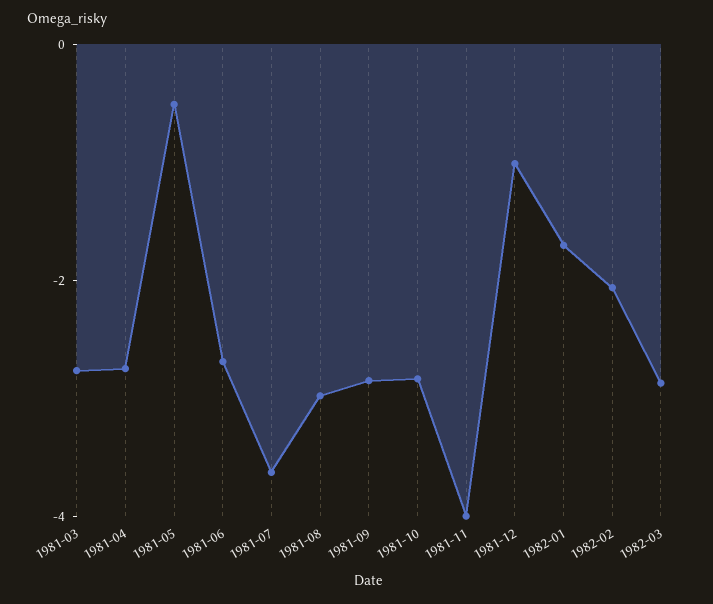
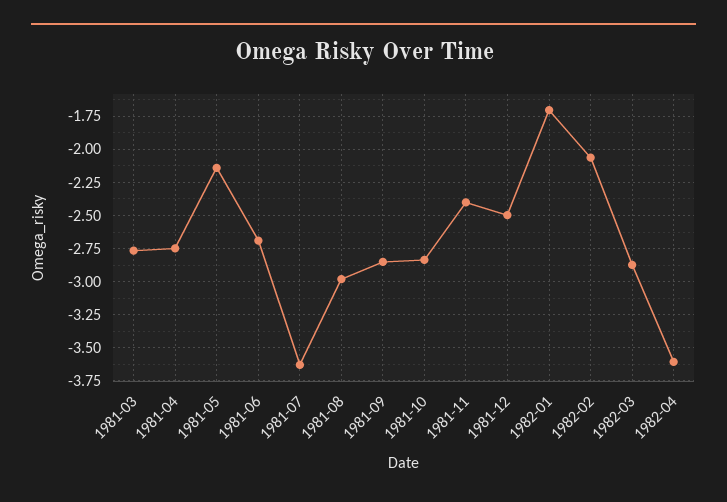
1981-05: -0.5 -> -2.15
1981-11: -4 -> -2.4
1981-12: -1 -> -2.5
1982-04: none -> -3.6

